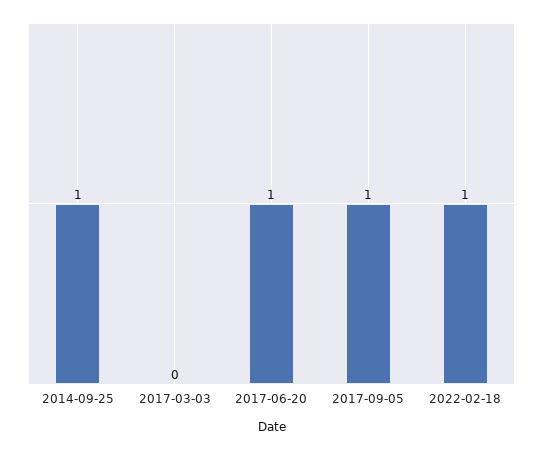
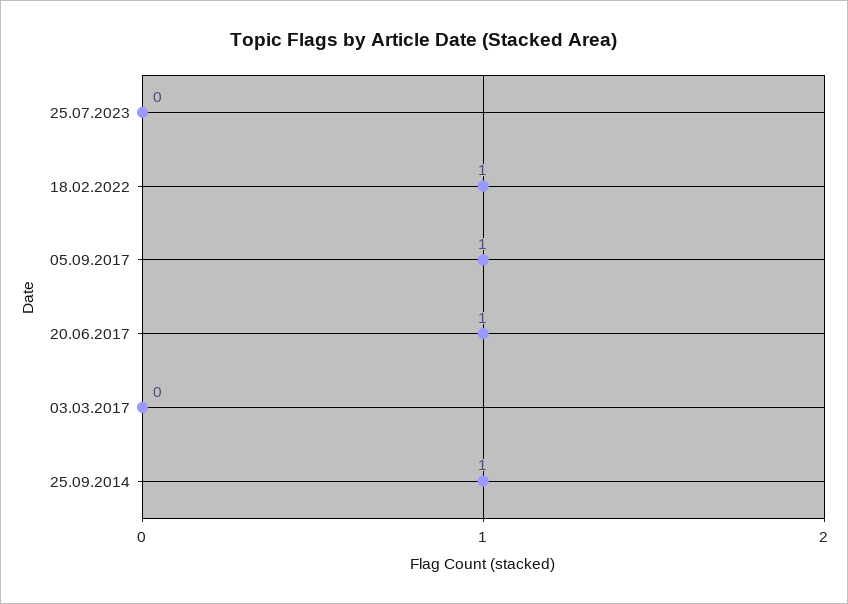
25.07.2023: none -> 0

